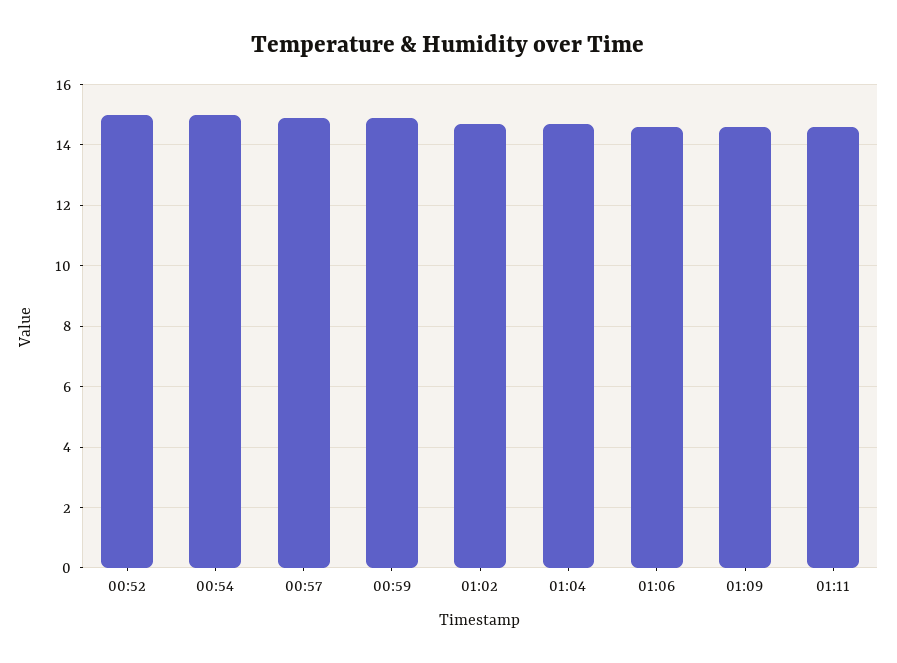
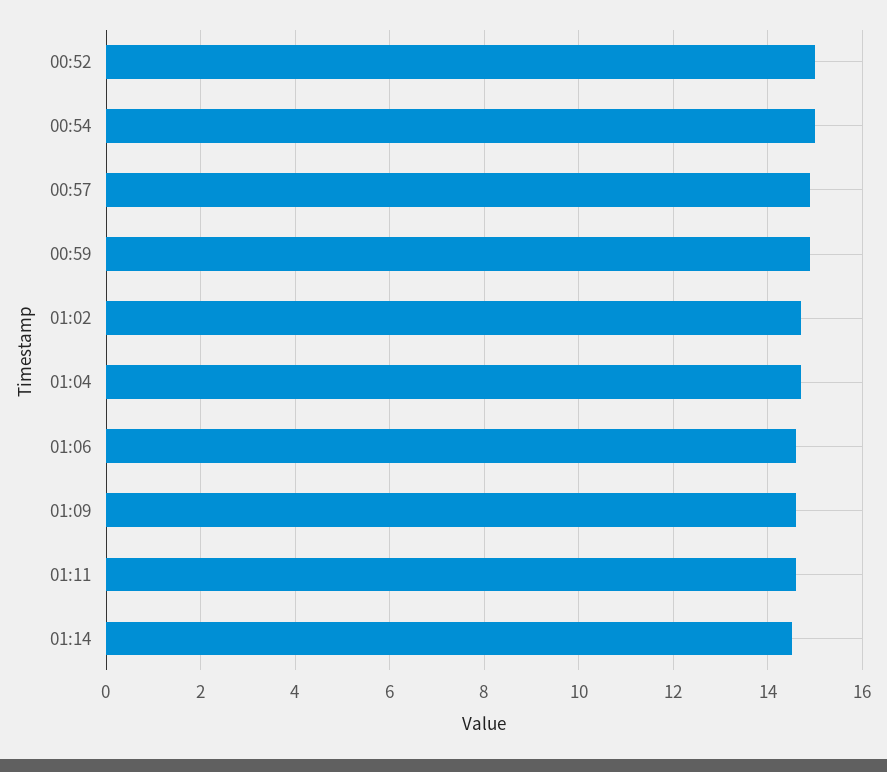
01:14: none -> 14.5

